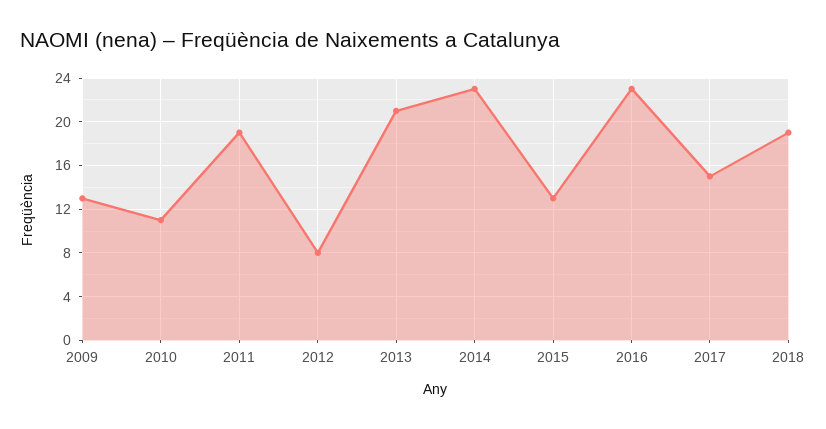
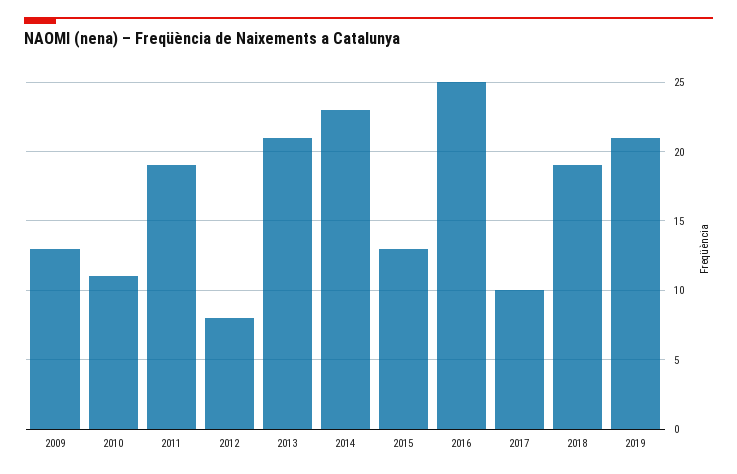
2016: 23 -> 25
2017: 15 -> 10
2019: none -> 21

